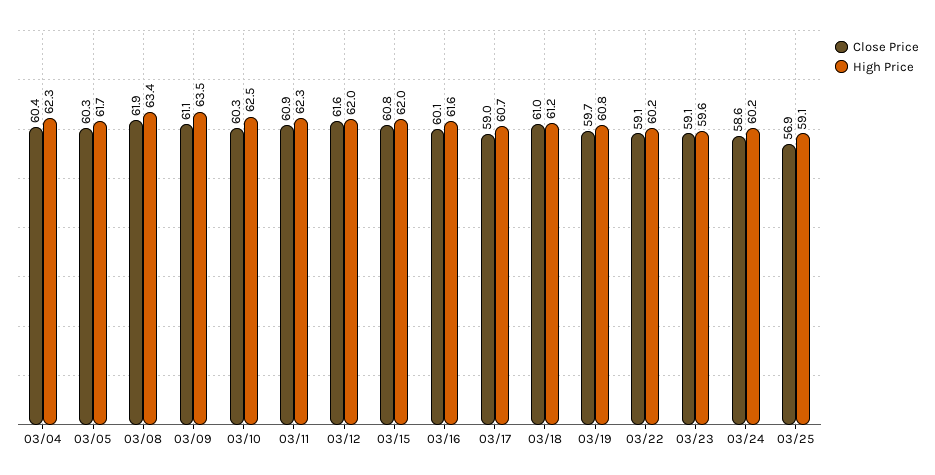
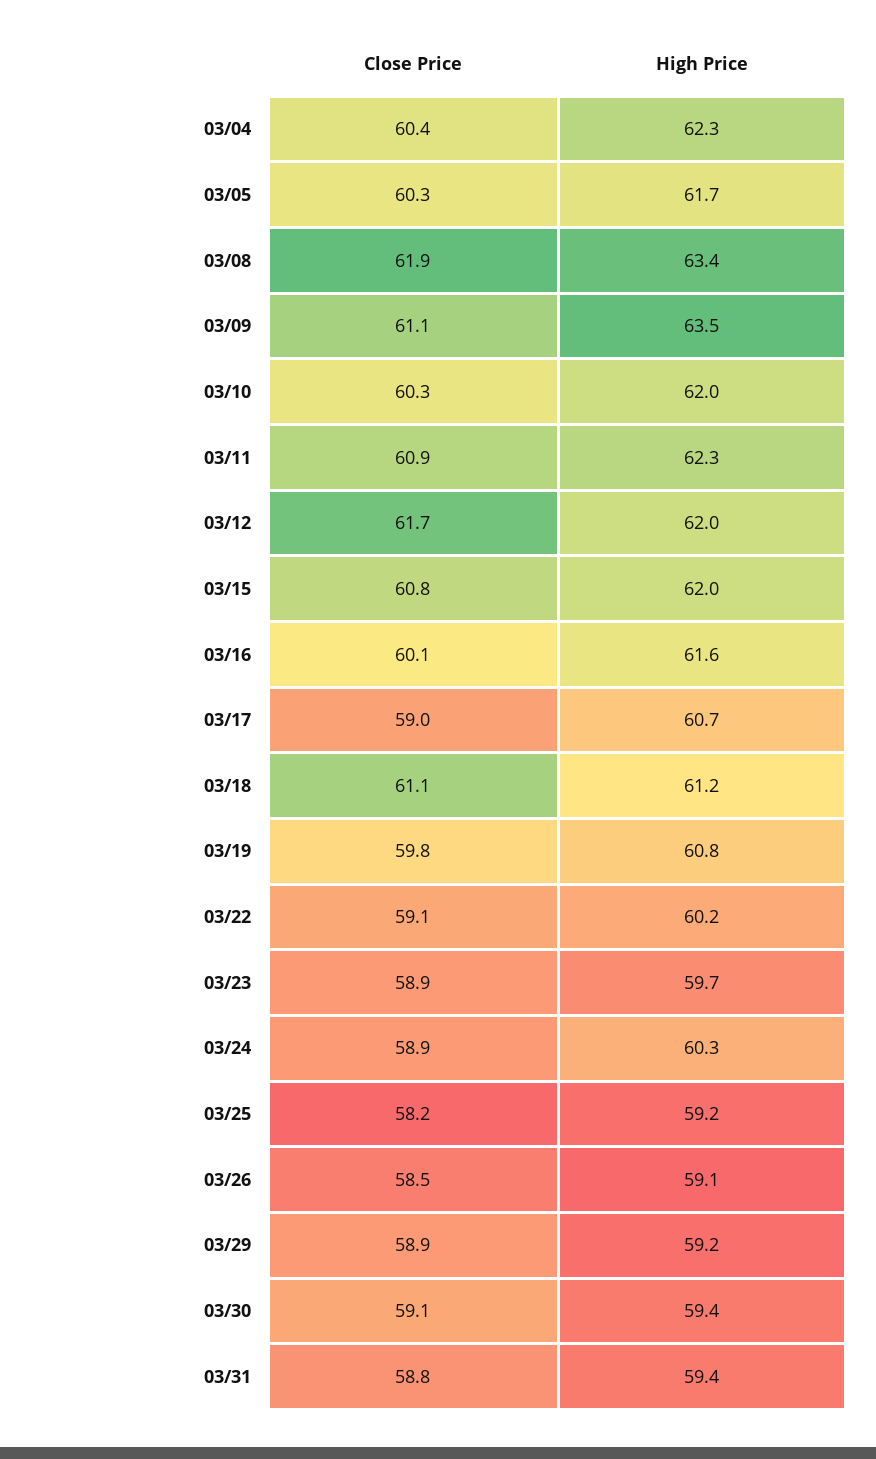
High Price, 03/10: 62.5 -> 62
Close Price, 03/12: 61.6 -> 61.7
Close Price, 03/18: 61 -> 61.1
Close Price, 03/19: 59.7 -> 59.8
Close Price, 03/23: 59.1 -> 58.9
High Price, 03/23: 59.6 -> 59.7
Close Price, 03/24: 58.6 -> 58.9
High Price, 03/24: 60.2 -> 60.3
Close Price, 03/25: 56.9 -> 58.2
High Price, 03/25: 59.1 -> 59.2
Close Price, 03/26: none -> 58.5
High Price, 03/26: none -> 59.1
Close Price, 03/29: none -> 58.9
High Price, 03/29: none -> 59.2
Close Price, 03/30: none -> 59.1
High Price, 03/30: none -> 59.4
Close Price, 03/31: none -> 58.8
High Price, 03/31: none -> 59.4

